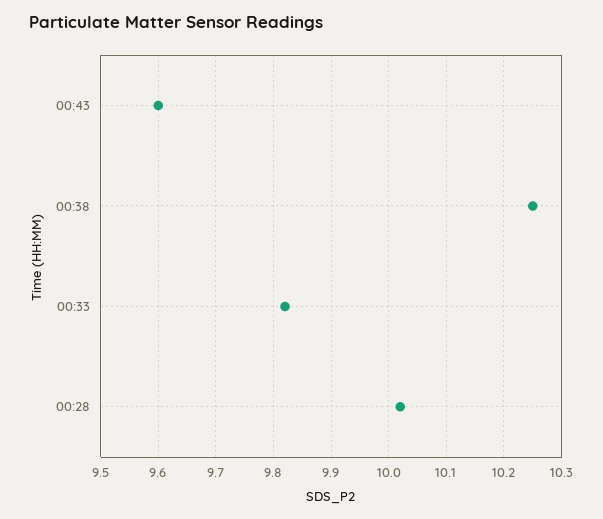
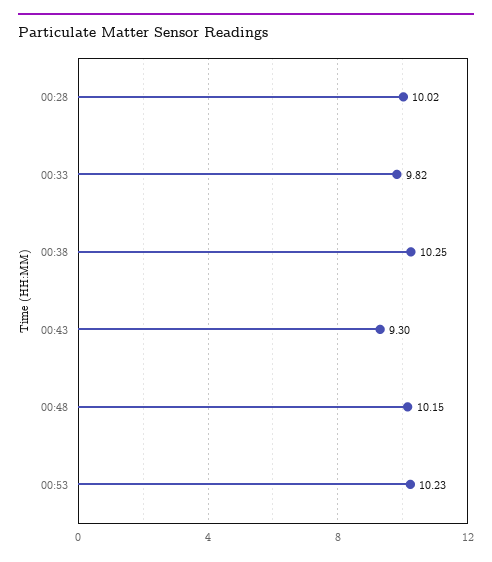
00:43: 9.6 -> 9.3
00:48: none -> 10.15
00:53: none -> 10.23

